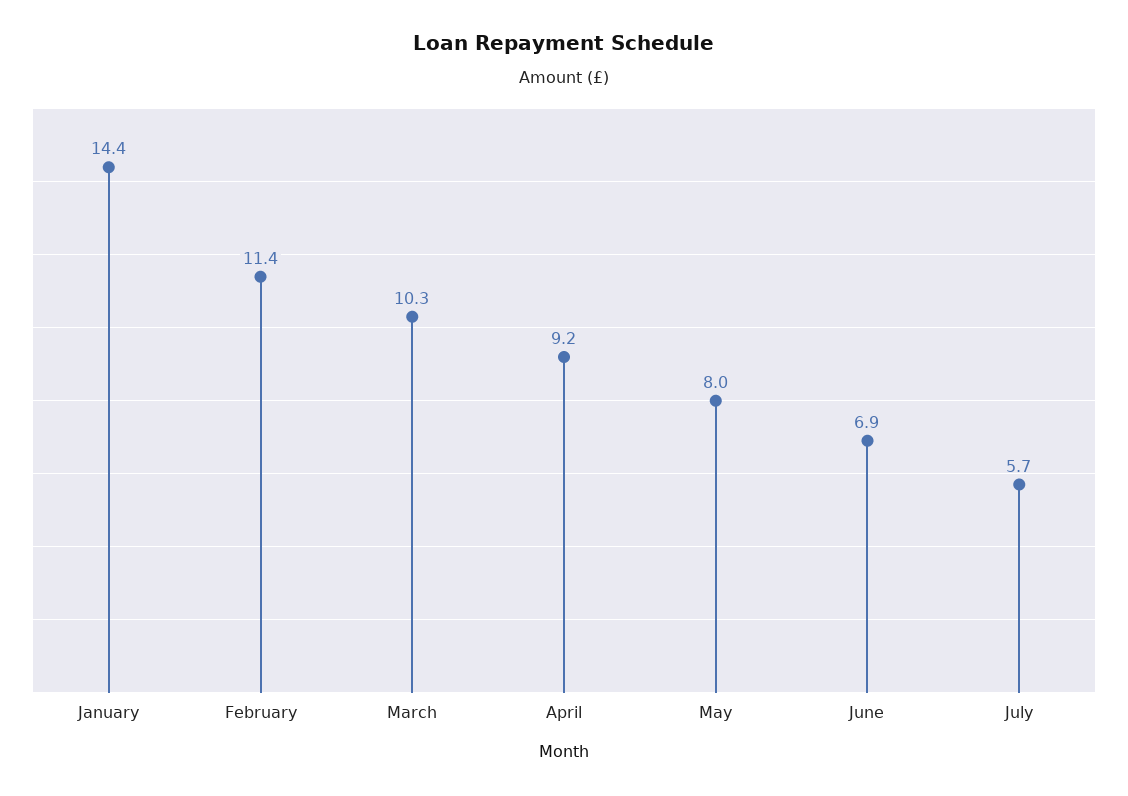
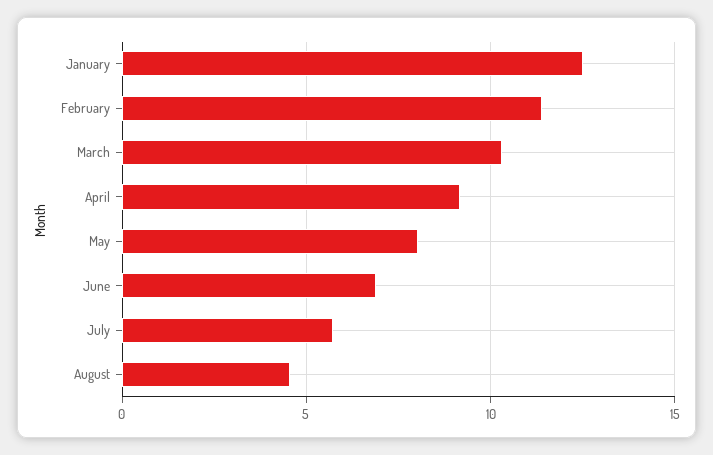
January: 14.4 -> 12.5
August: none -> 4.5

